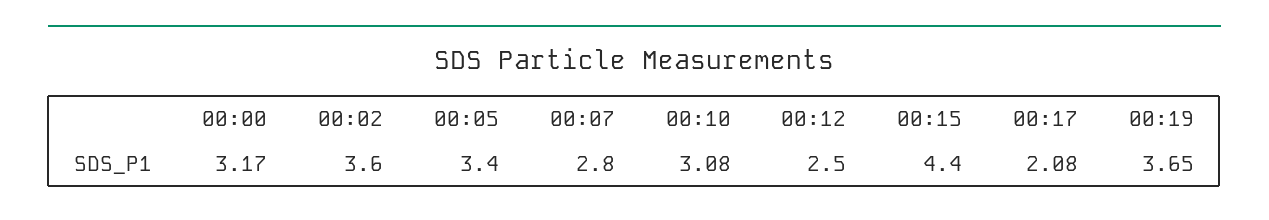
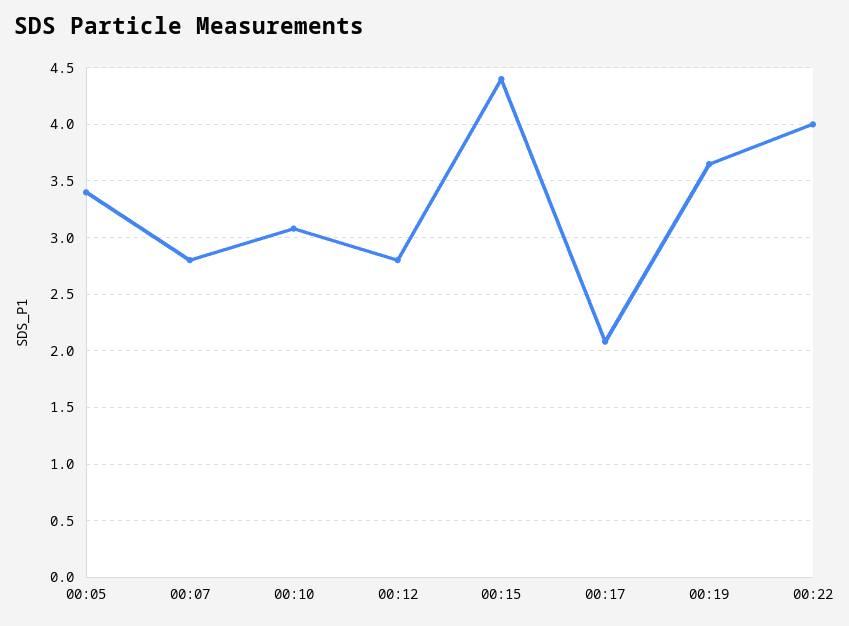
00:00: 3.17 -> none
00:02: 3.6 -> none
00:12: 2.5 -> 2.8
00:22: none -> 4

